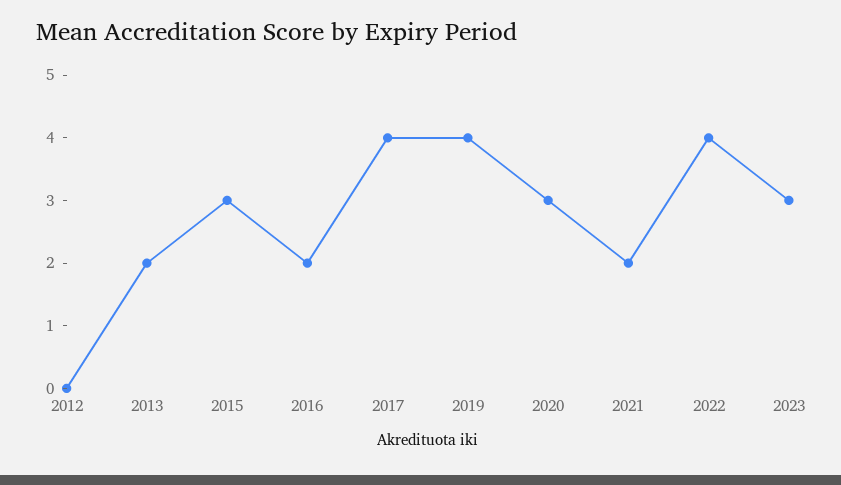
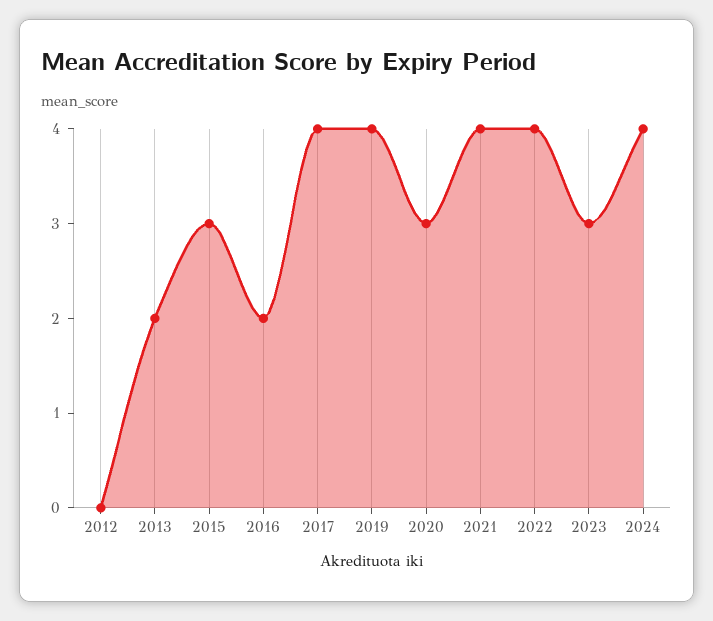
2021: 2 -> 4
2024: none -> 4

